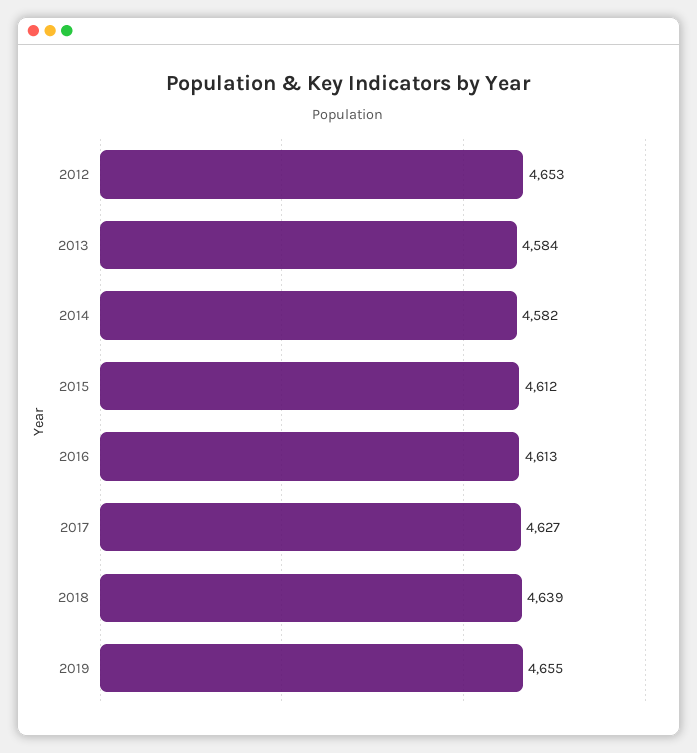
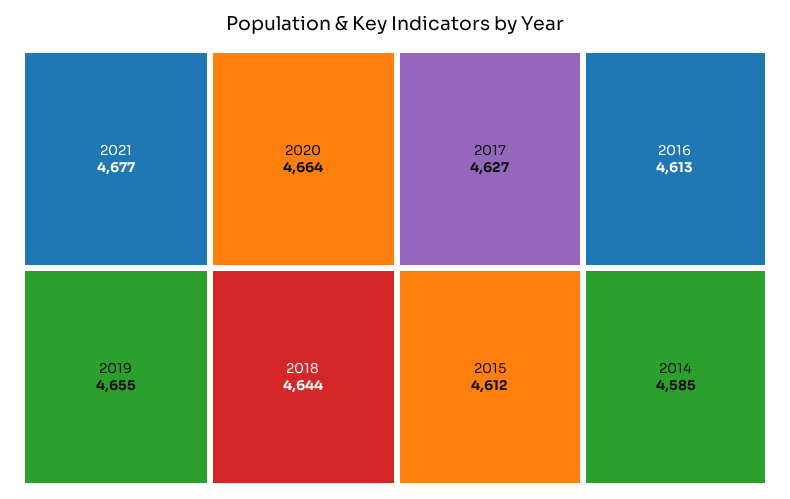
2012: 4653 -> none
2013: 4584 -> none
2014: 4582 -> 4585
2018: 4639 -> 4644
2021: none -> 4677
2020: none -> 4664

